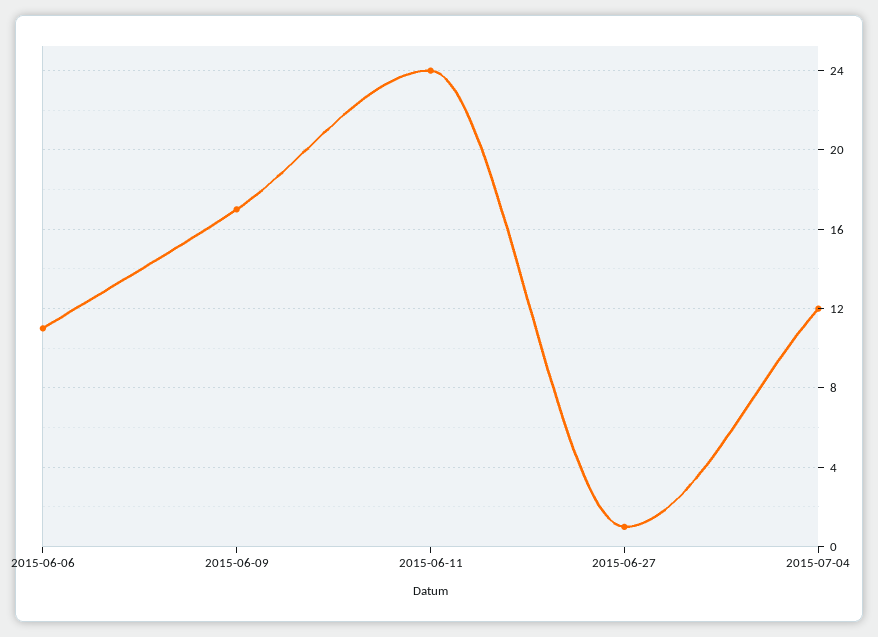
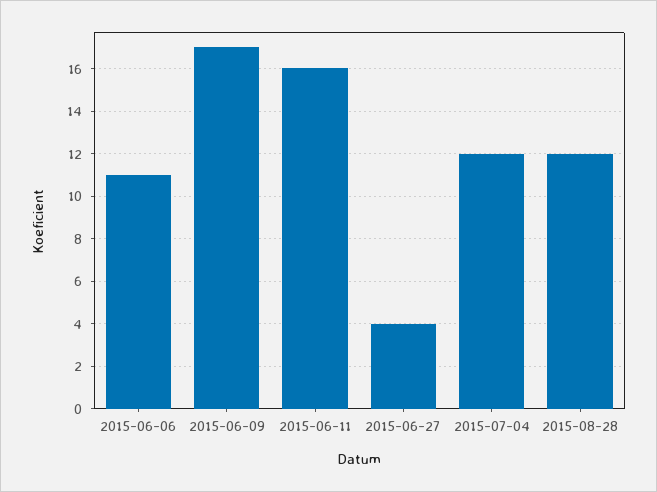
2015-06-11: 24 -> 16
2015-06-27: 1 -> 4
2015-08-28: none -> 12

